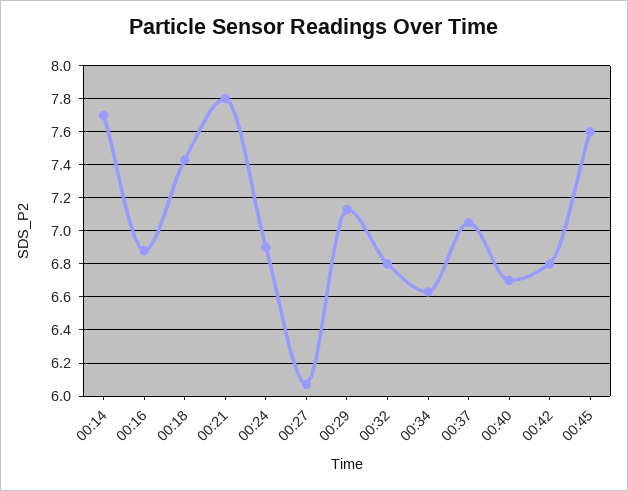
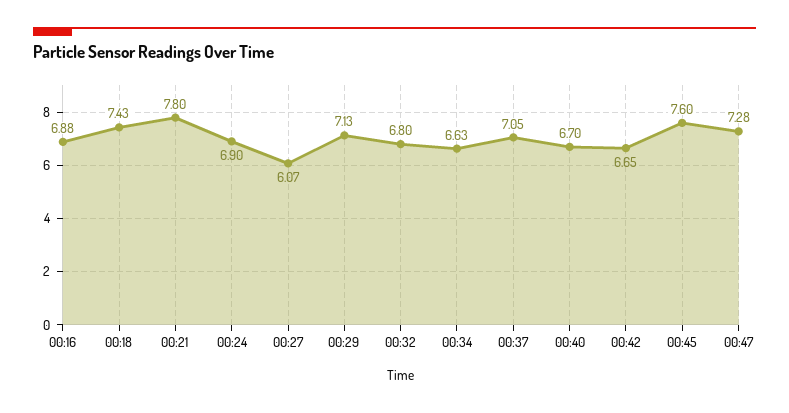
00:14: 7.7 -> none
00:42: 6.8 -> 6.65
00:47: none -> 7.28

